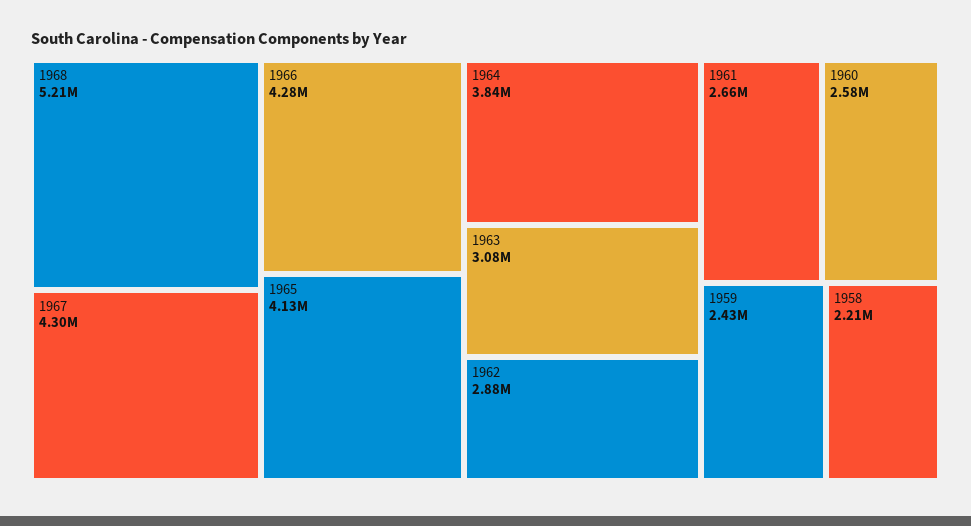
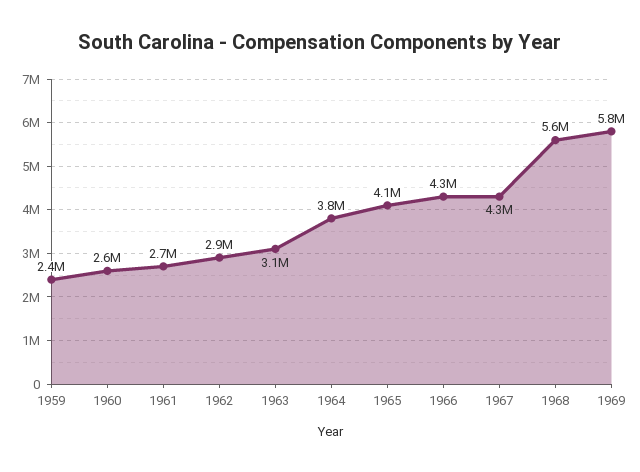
1968: 5210000 -> 5600000
1958: 2210000 -> none
1969: none -> 5800000

